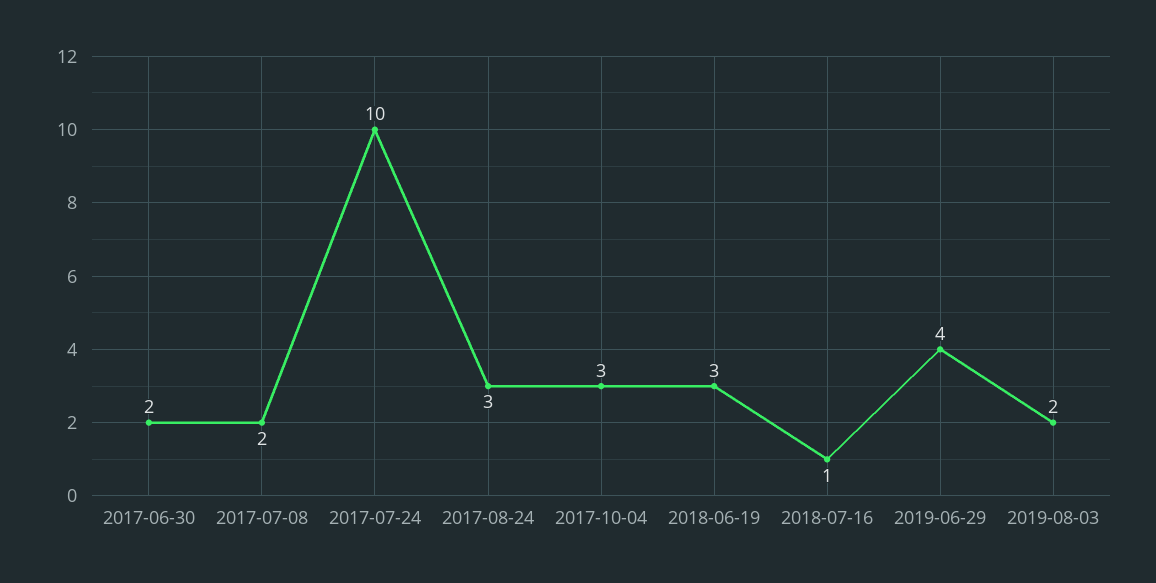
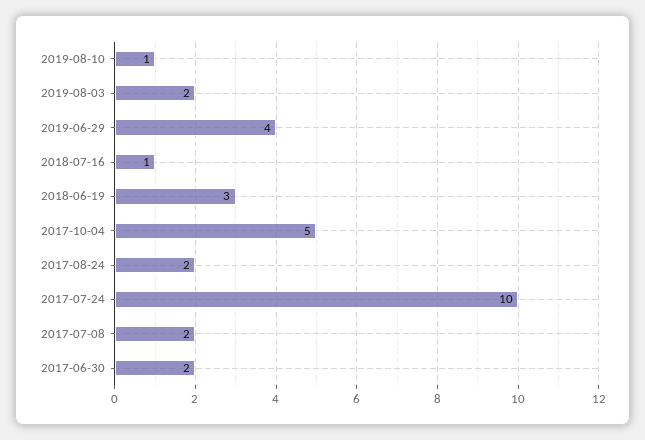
2017-08-24: 3 -> 2
2017-10-04: 3 -> 5
2019-08-10: none -> 1

